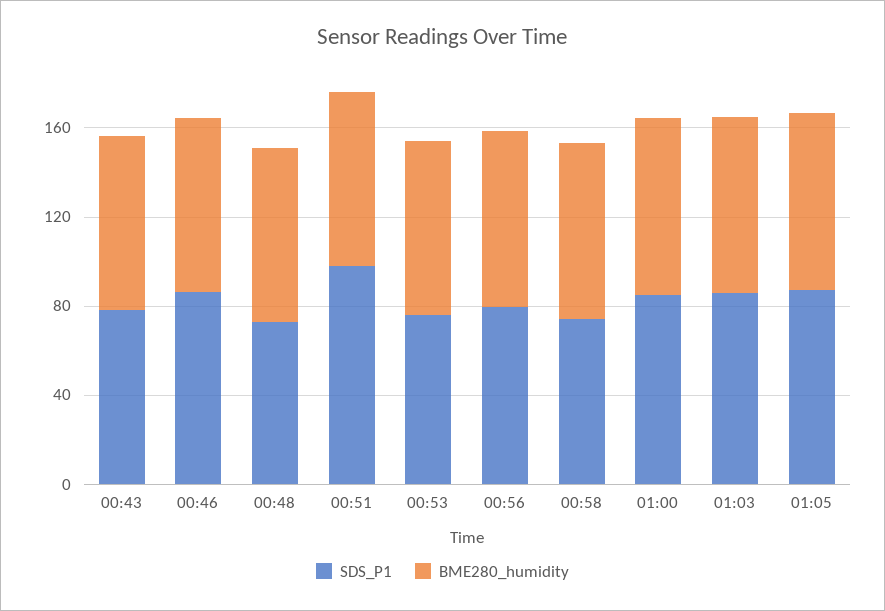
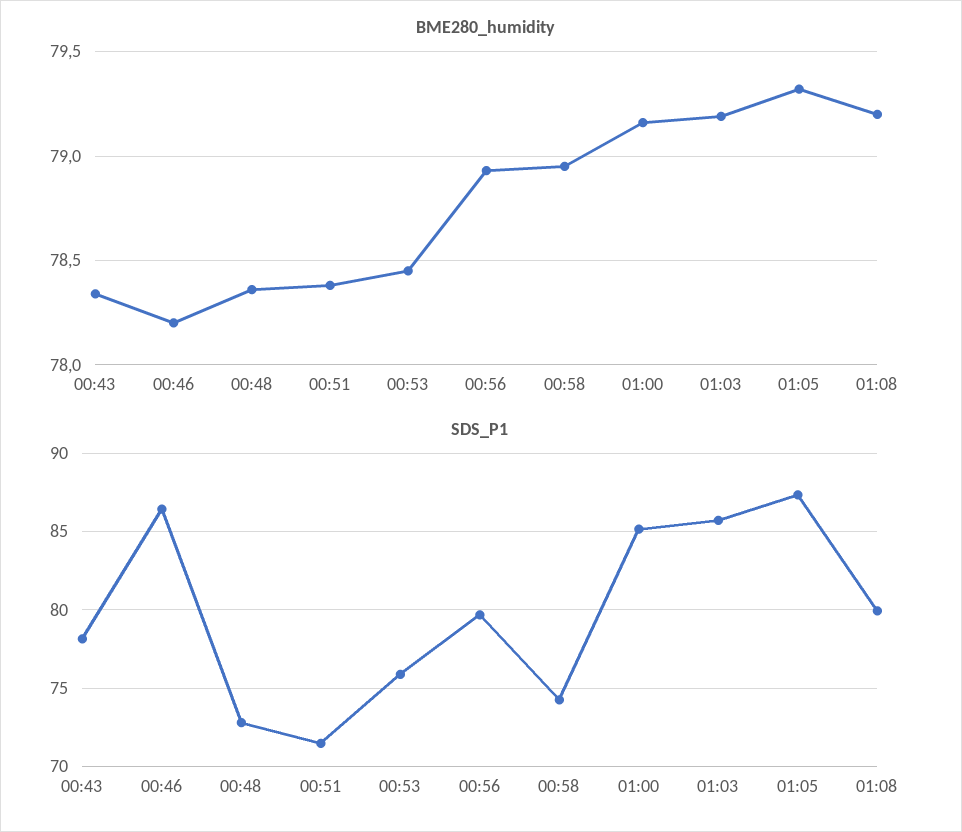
SDS_P1, 00:51: 100 -> 71.5
BME280_humidity, 01:08: none -> 79.2
SDS_P1, 01:08: none -> 80

